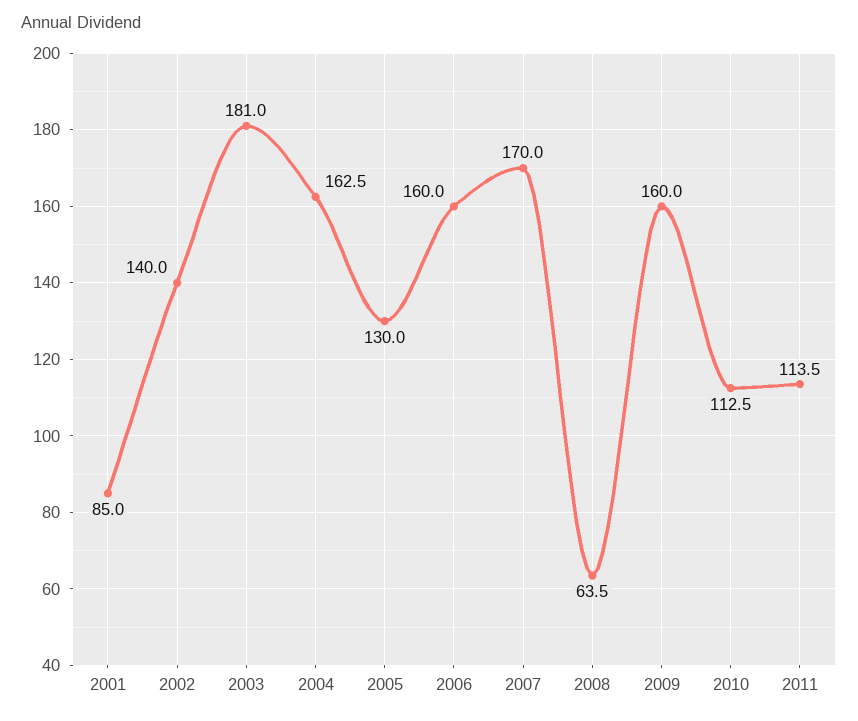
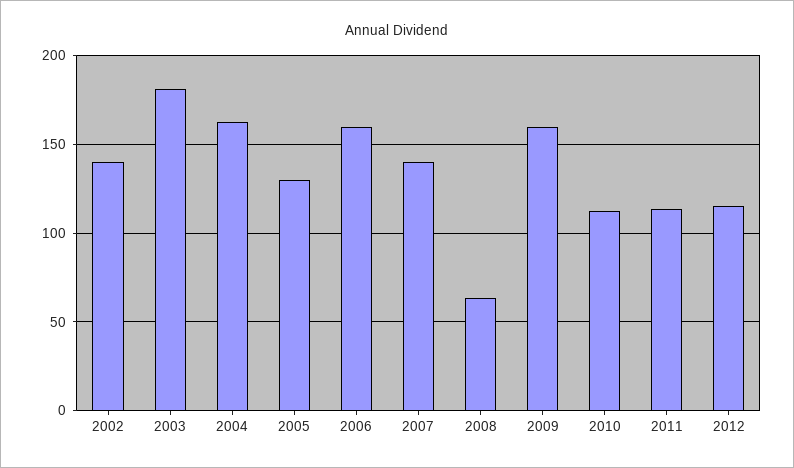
2001: 85 -> none
2007: 170 -> 140
2012: none -> 115

